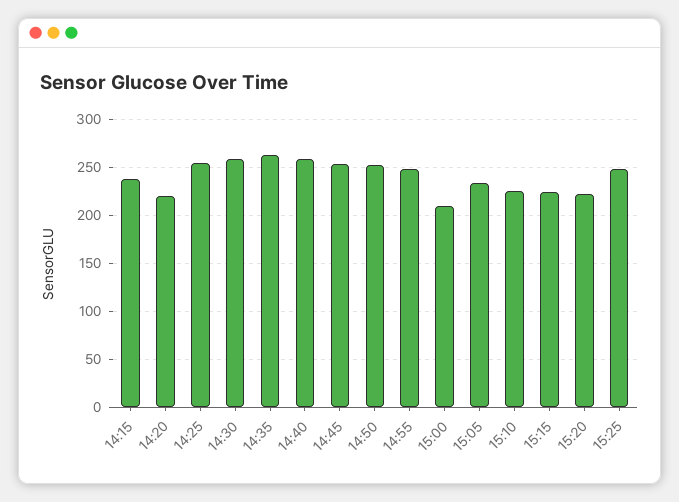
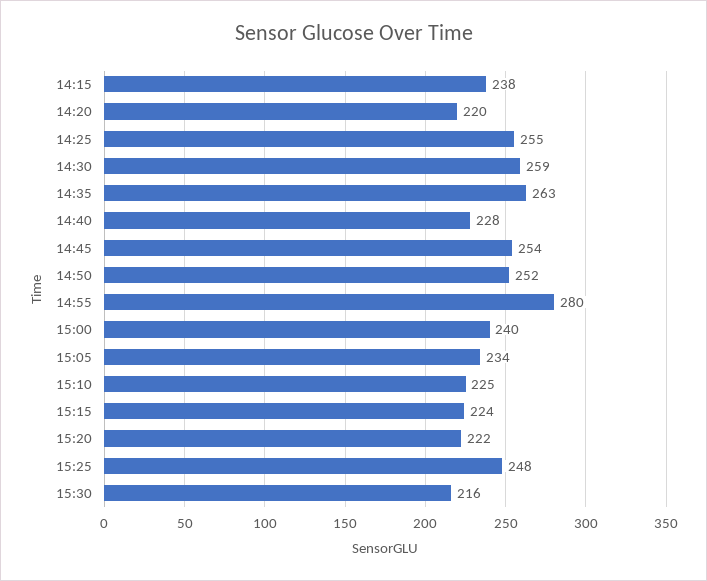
14:40: 260 -> 228
14:55: 250 -> 280
15:00: 210 -> 240
15:30: none -> 216

